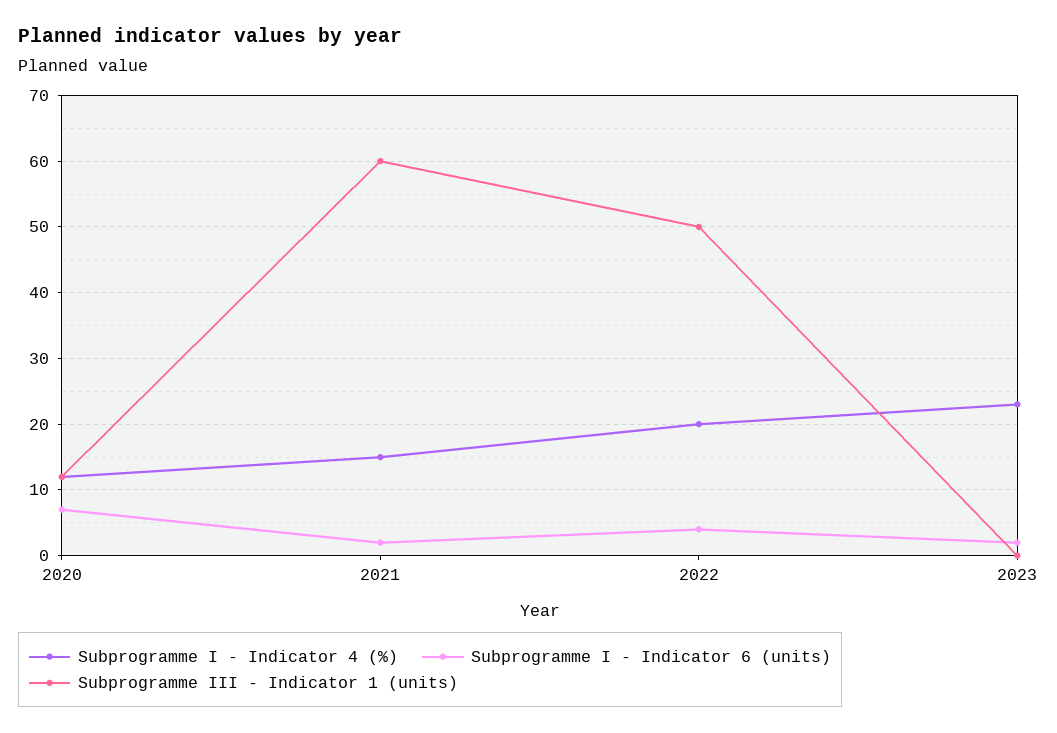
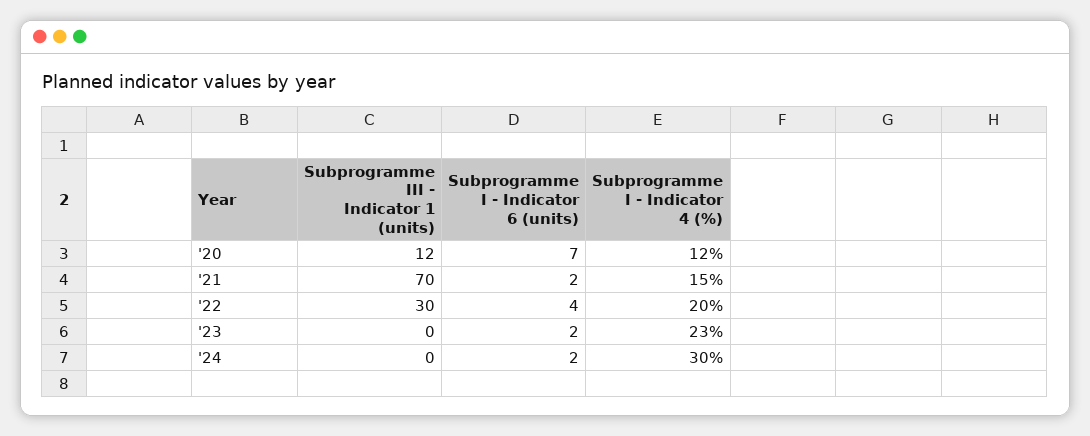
Subprogramme III - Indicator 1 (units), 2021: 60 -> 70
Subprogramme III - Indicator 1 (units), 2022: 50 -> 30
Subprogramme III - Indicator 1 (units), '24: none -> 0
Subprogramme I - Indicator 6 (units), '24: none -> 2
Subprogramme I - Indicator 4 (%), '24: none -> 30

